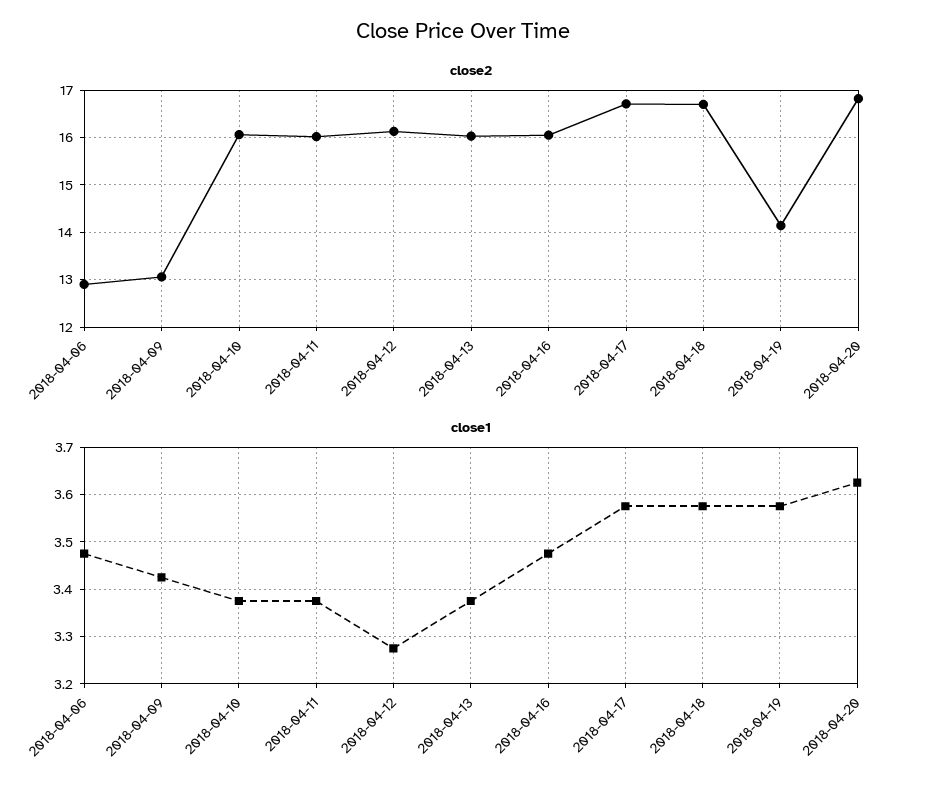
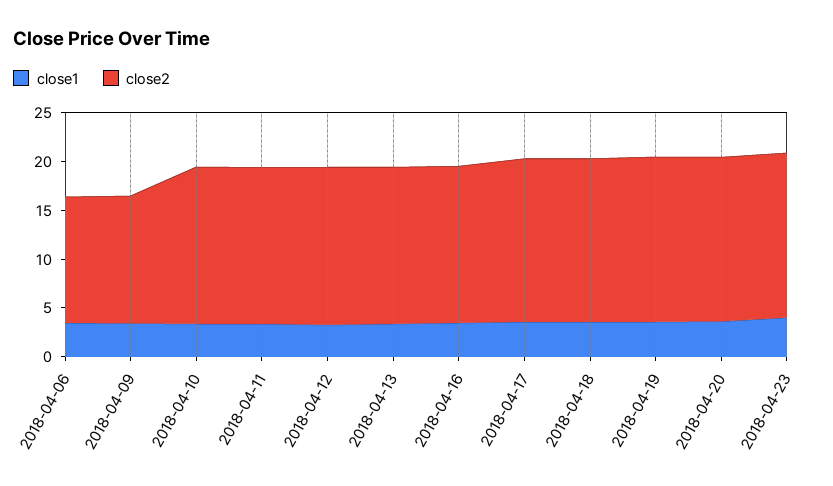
close2, 2018-04-19: 14.2 -> 17
close1, 2018-04-23: none -> 4
close2, 2018-04-23: none -> 17

